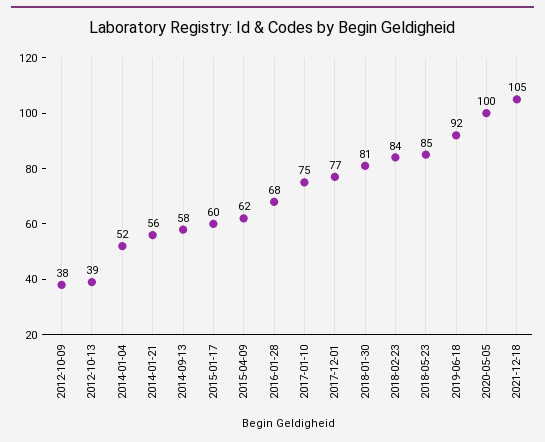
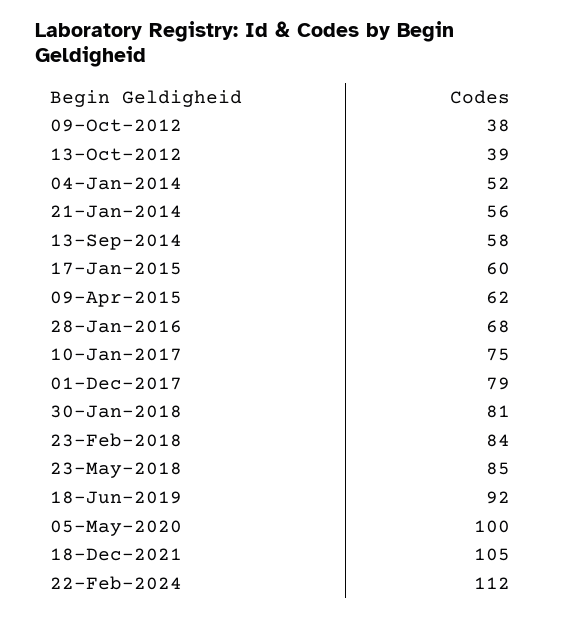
2017-12-01: 77 -> 79
22-Feb-2024: none -> 112

